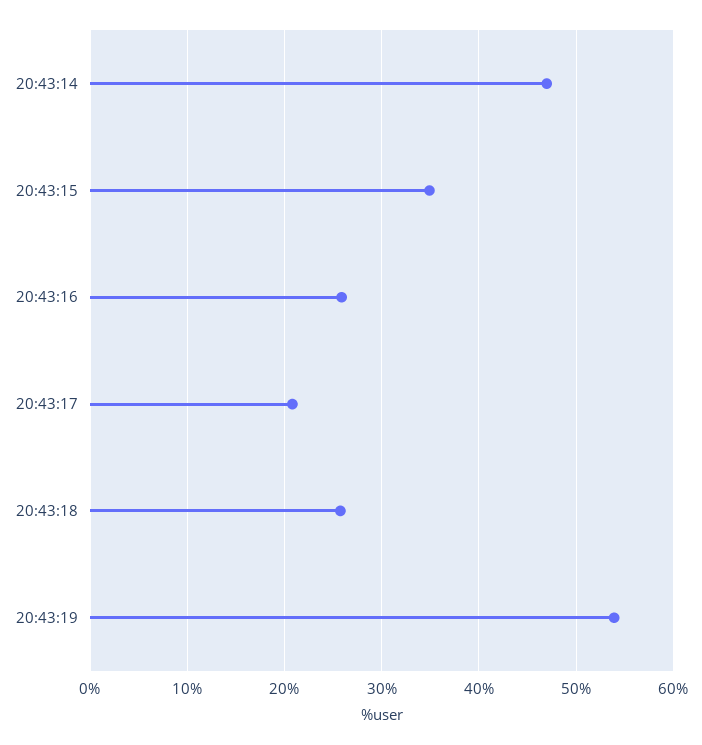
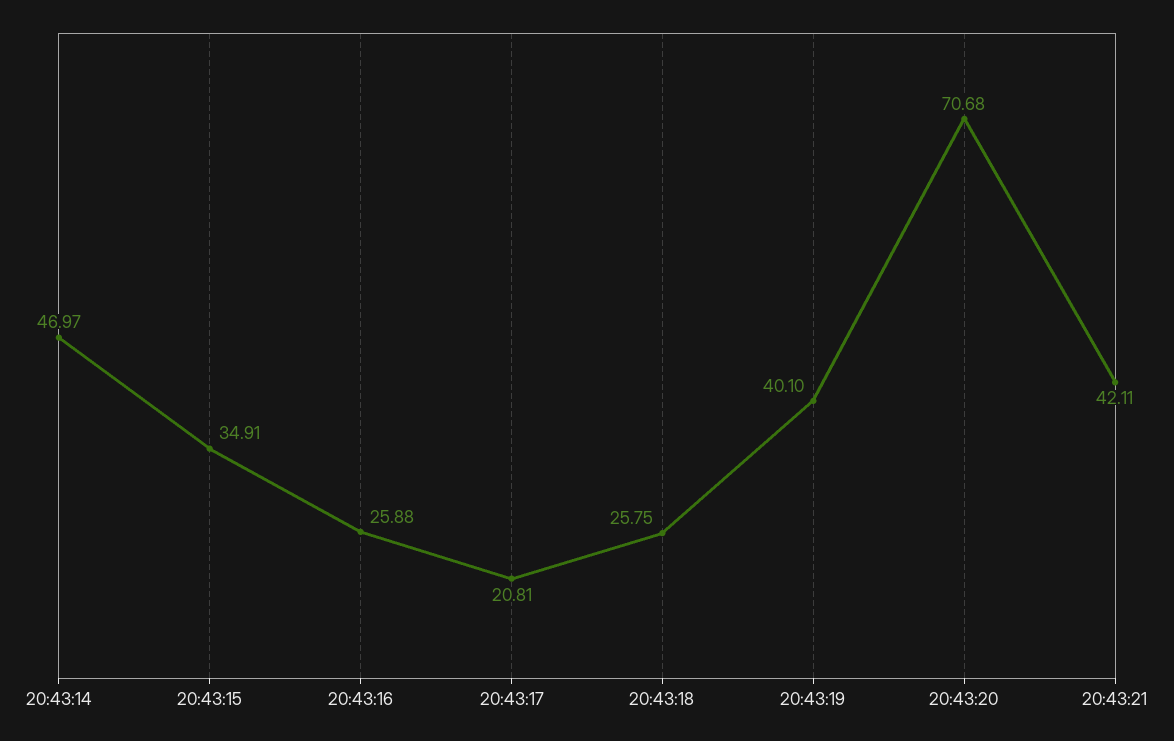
20:43:19: 54 -> 40.1
20:43:20: none -> 70.68
20:43:21: none -> 42.11

